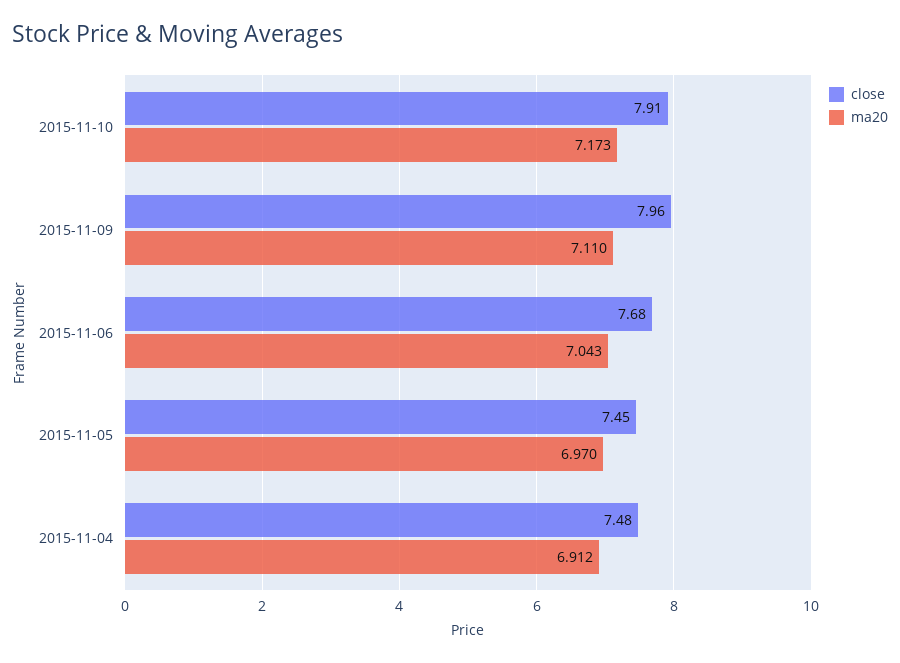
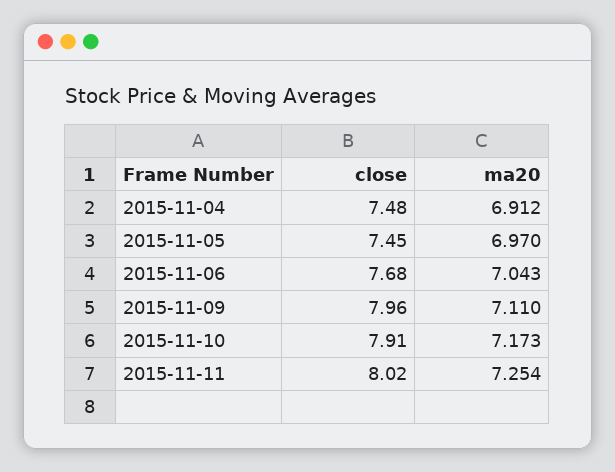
close, 2015-11-11: none -> 8.02
ma20, 2015-11-11: none -> 7.254

